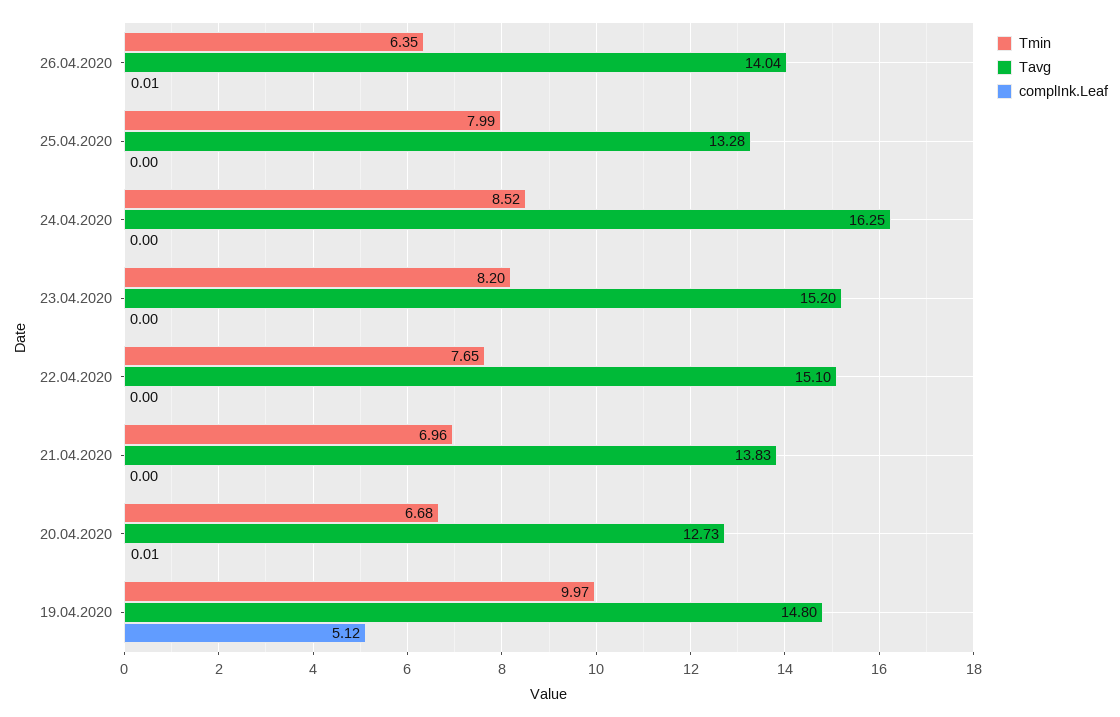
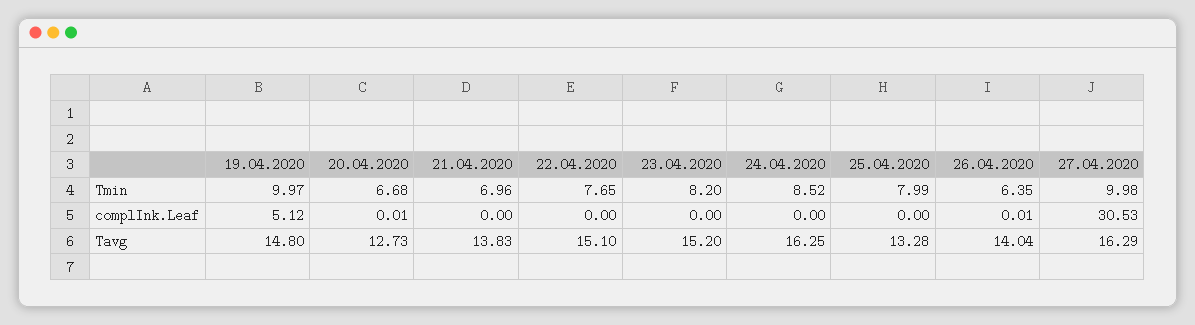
Tmin, 27.04.2020: none -> 9.98
complInk.Leaf, 27.04.2020: none -> 30.53
Tavg, 27.04.2020: none -> 16.29

